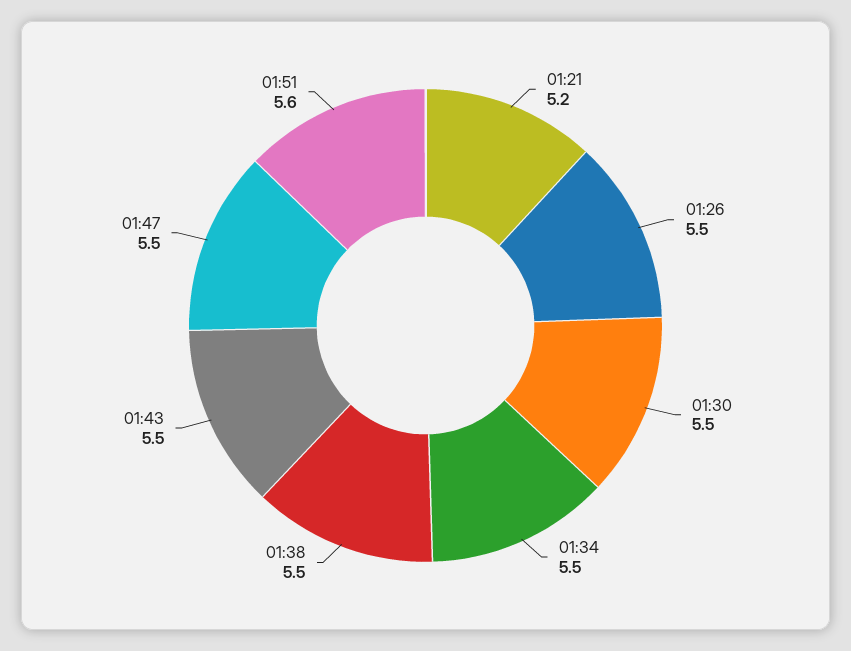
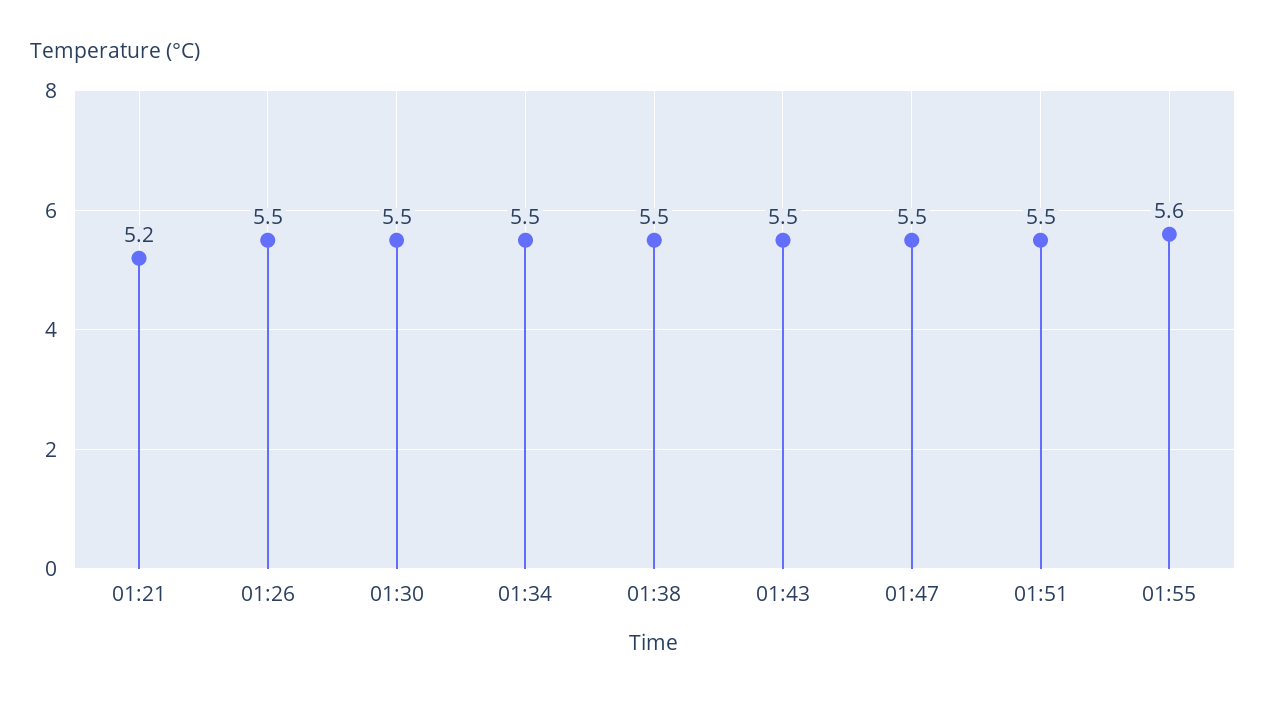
01:51: 5.6 -> 5.5
01:55: none -> 5.6

